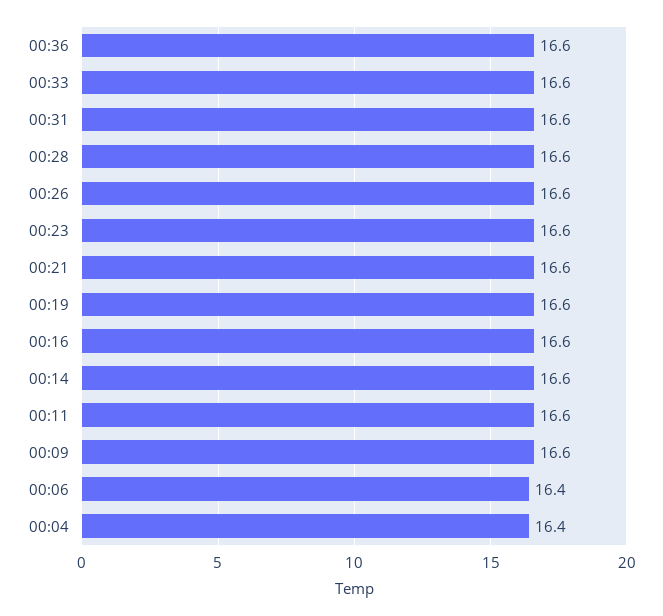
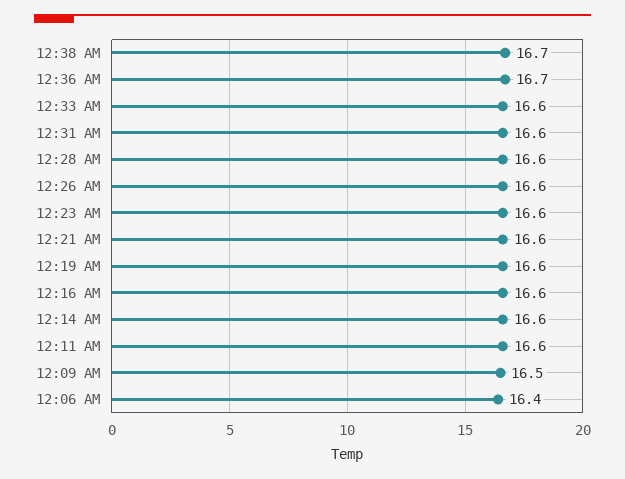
00:36: 16.6 -> 16.7
00:09: 16.6 -> 16.5
00:04: 16.4 -> none
12:38 AM: none -> 16.7

